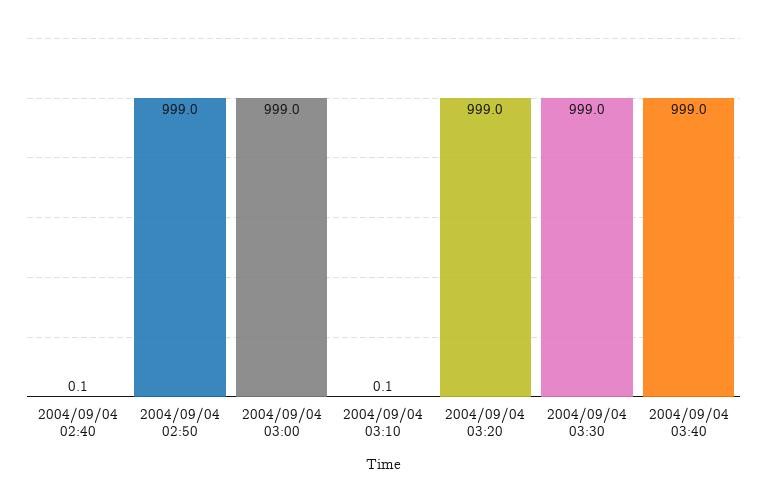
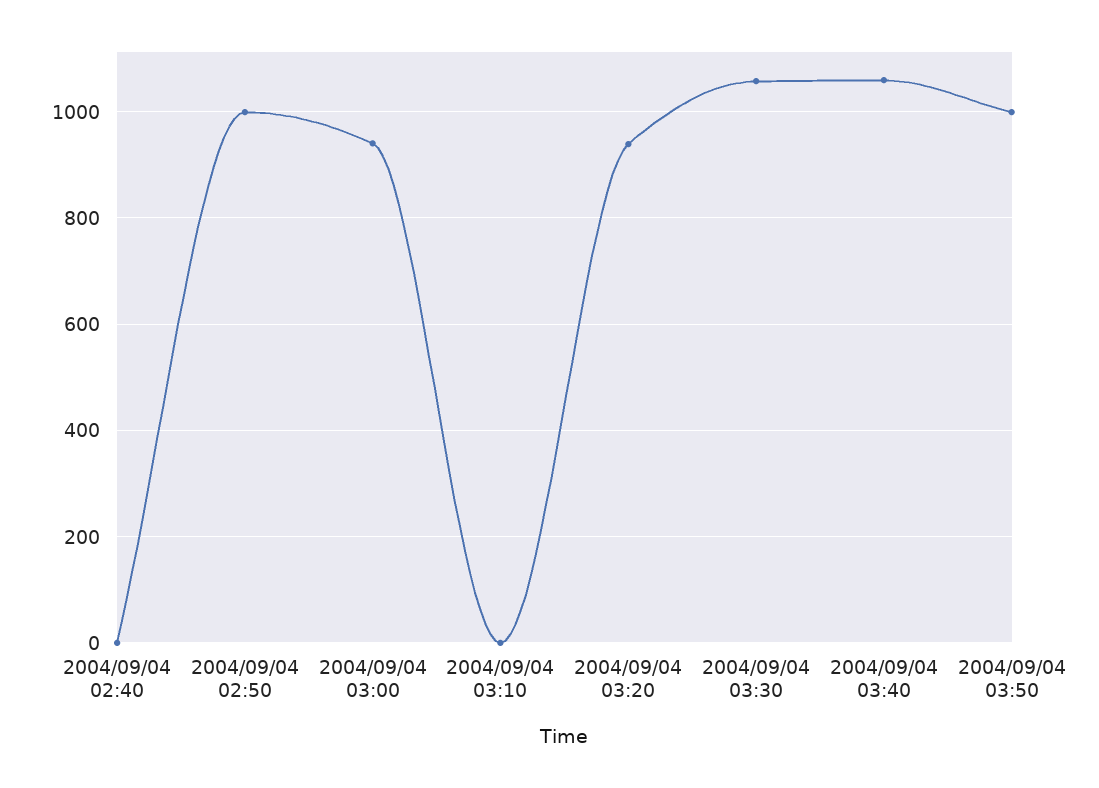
2004/09/04 03:00: 999 -> 940
2004/09/04 03:20: 999 -> 940
2004/09/04 03:30: 999 -> 1060
2004/09/04 03:40: 999 -> 1060
2004/09/04 03:50: none -> 1000

